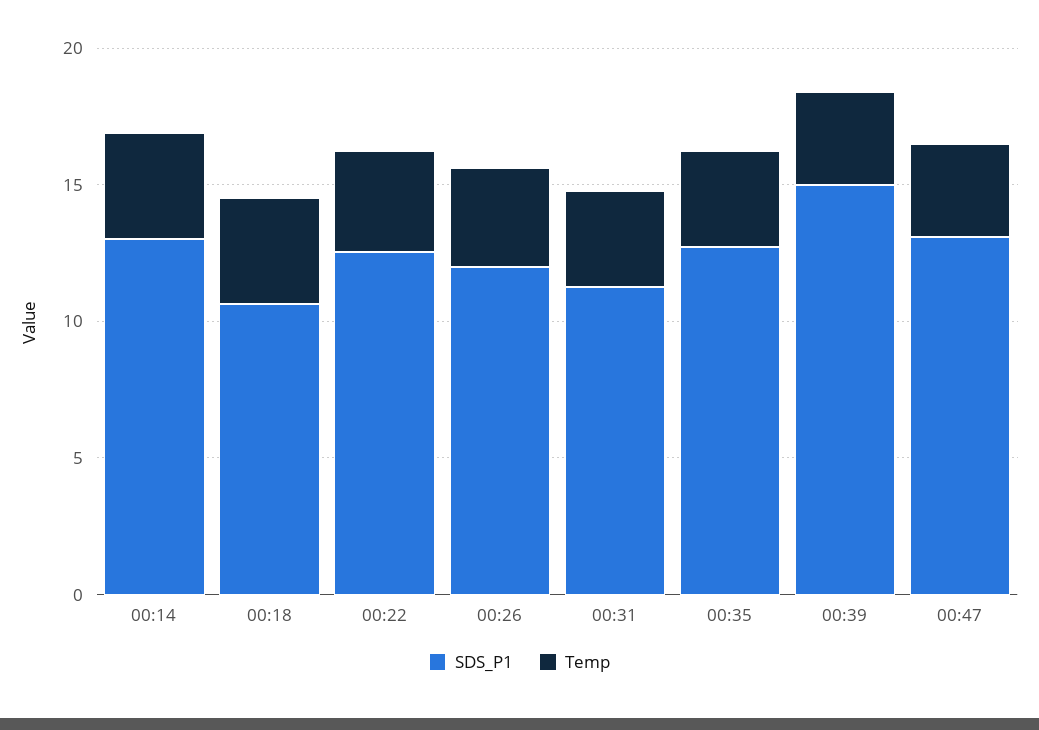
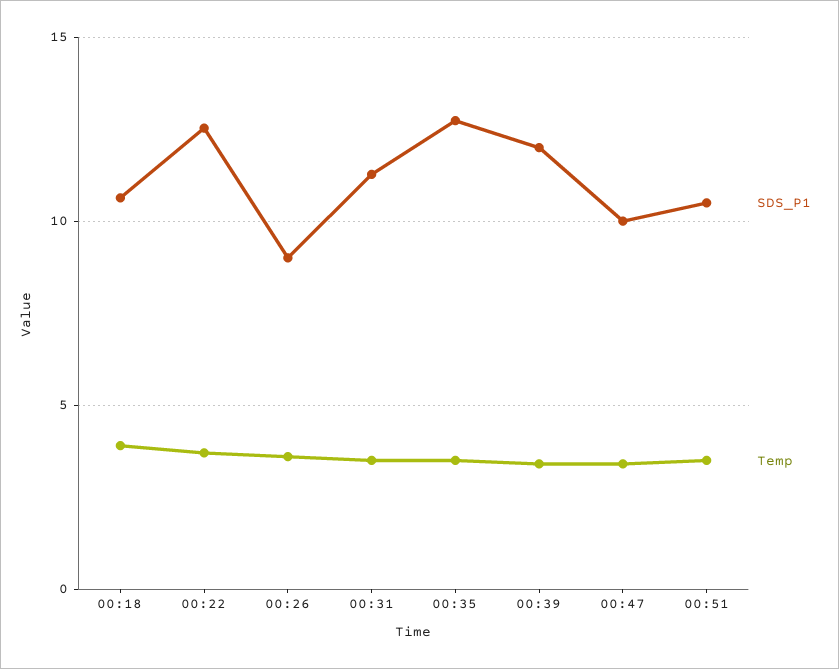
SDS_P1, 00:14: 13 -> none
Temp, 00:14: 4 -> none
SDS_P1, 00:26: 12 -> 9
SDS_P1, 00:39: 15 -> 12
SDS_P1, 00:47: 13 -> 10
SDS_P1, 00:51: none -> 10.5
Temp, 00:51: none -> 3.5

